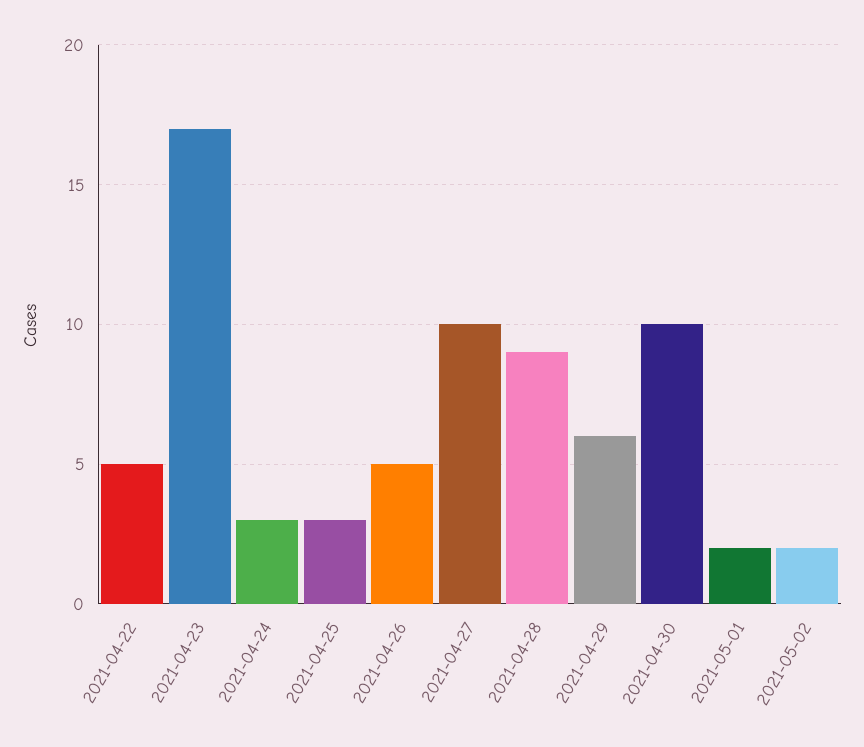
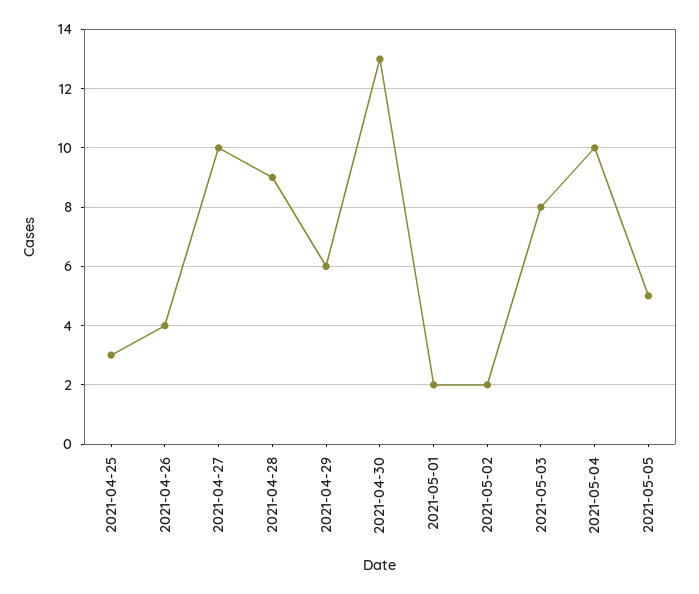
2021-04-22: 5 -> none
2021-04-23: 17 -> none
2021-04-24: 3 -> none
2021-04-26: 5 -> 4
2021-04-30: 10 -> 13
2021-05-03: none -> 8
2021-05-04: none -> 10
2021-05-05: none -> 5

